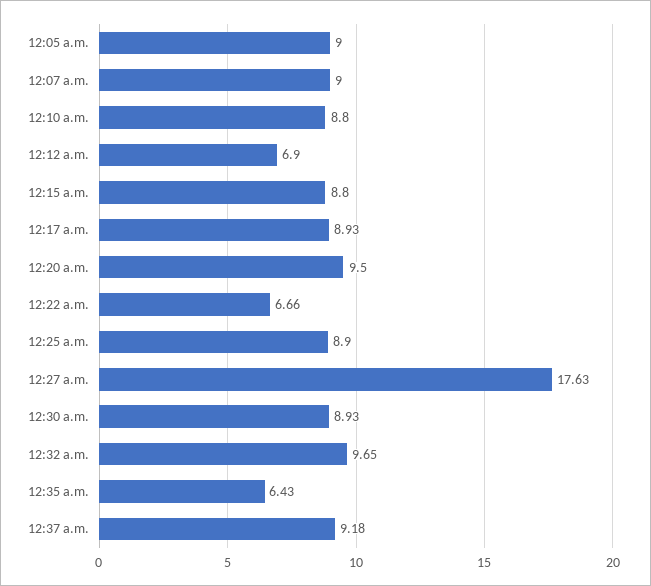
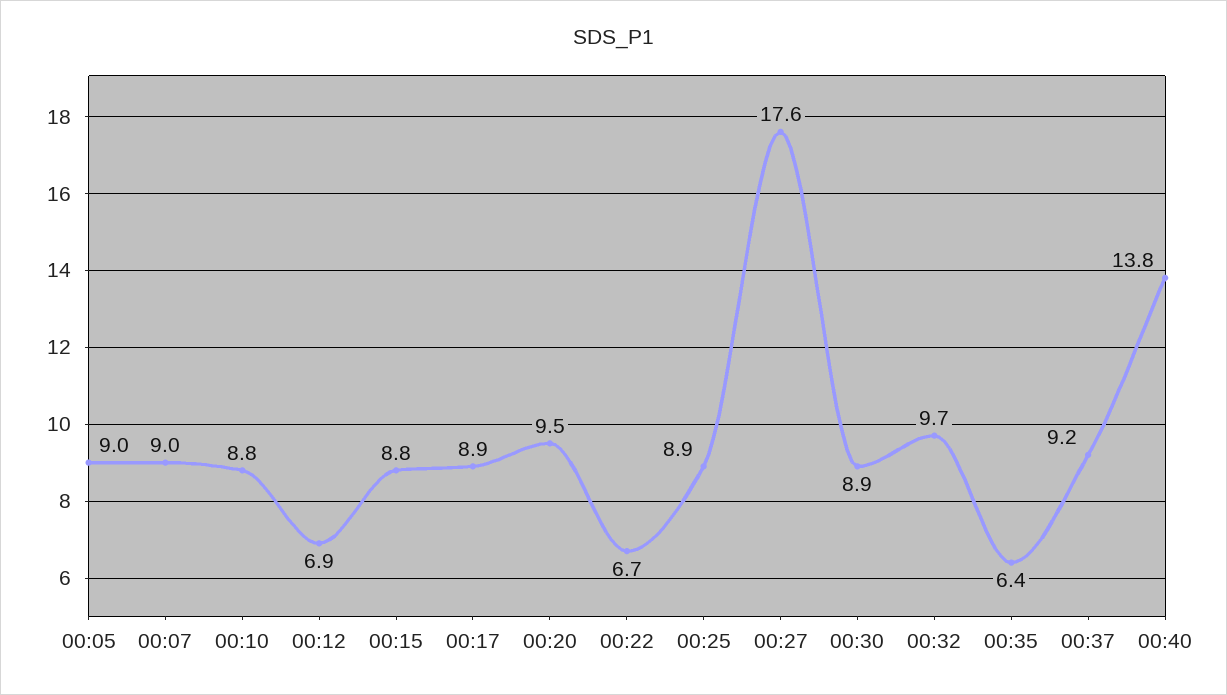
00:40: none -> 13.8

